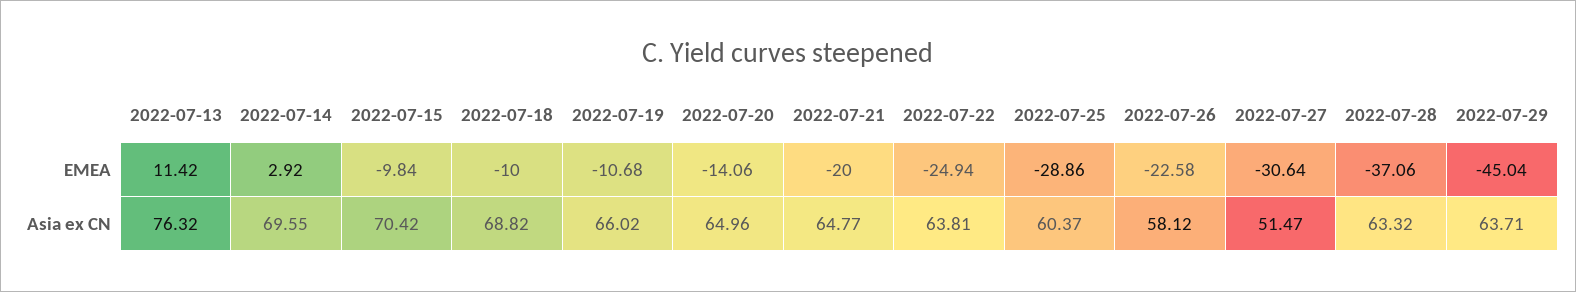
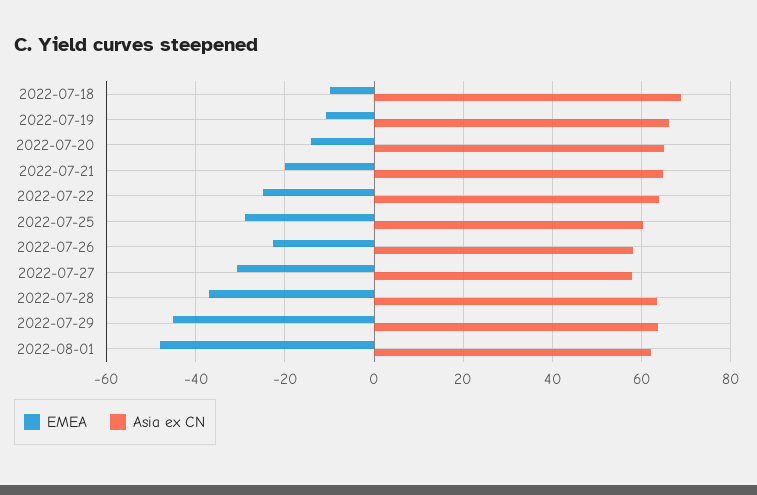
EMEA, 2022-07-13: 11.42 -> none
EMEA, 2022-07-14: 2.92 -> none
EMEA, 2022-07-15: -9.84 -> none
Asia ex CN, 2022-07-13: 76.32 -> none
Asia ex CN, 2022-07-14: 69.55 -> none
Asia ex CN, 2022-07-15: 70.42 -> none
Asia ex CN, 2022-07-27: 51.47 -> 58
EMEA, 2022-08-01: none -> -48
Asia ex CN, 2022-08-01: none -> 62

